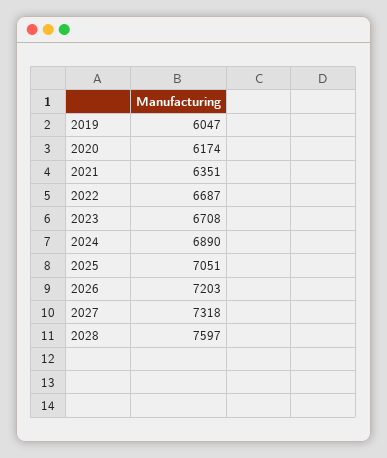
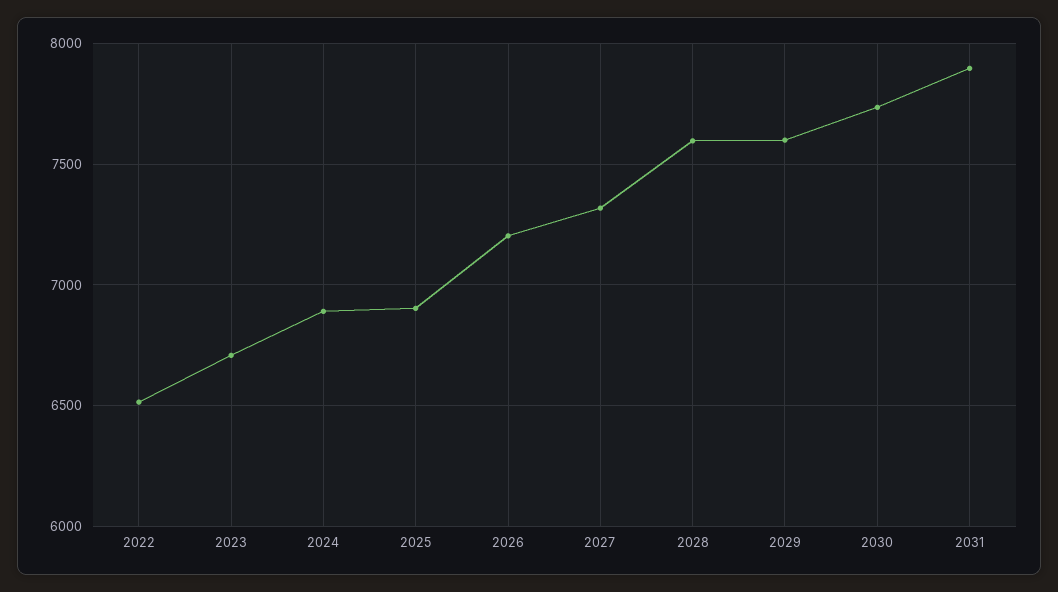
2019: 6047 -> none
2020: 6174 -> none
2021: 6351 -> none
2022: 6687 -> 6500
2025: 7051 -> 6900
2029: none -> 7600
2030: none -> 7750
2031: none -> 7900

